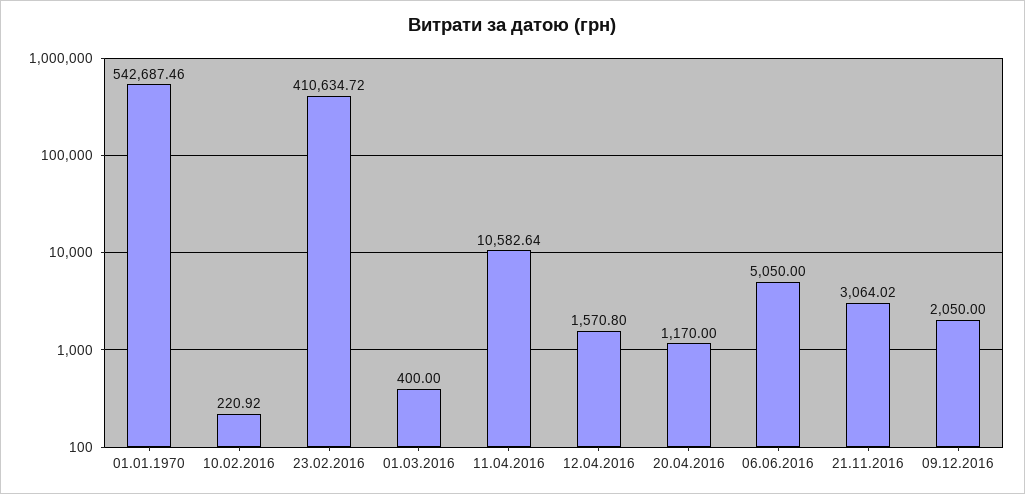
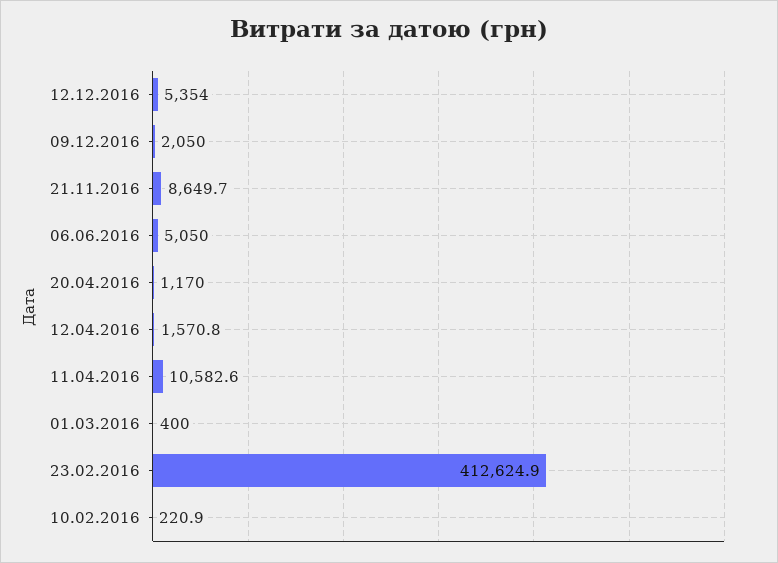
01.01.1970: 542687.46 -> none
23.02.2016: 410634.72 -> 412624.9
21.11.2016: 3064.02 -> 8649.7
12.12.2016: none -> 5354

